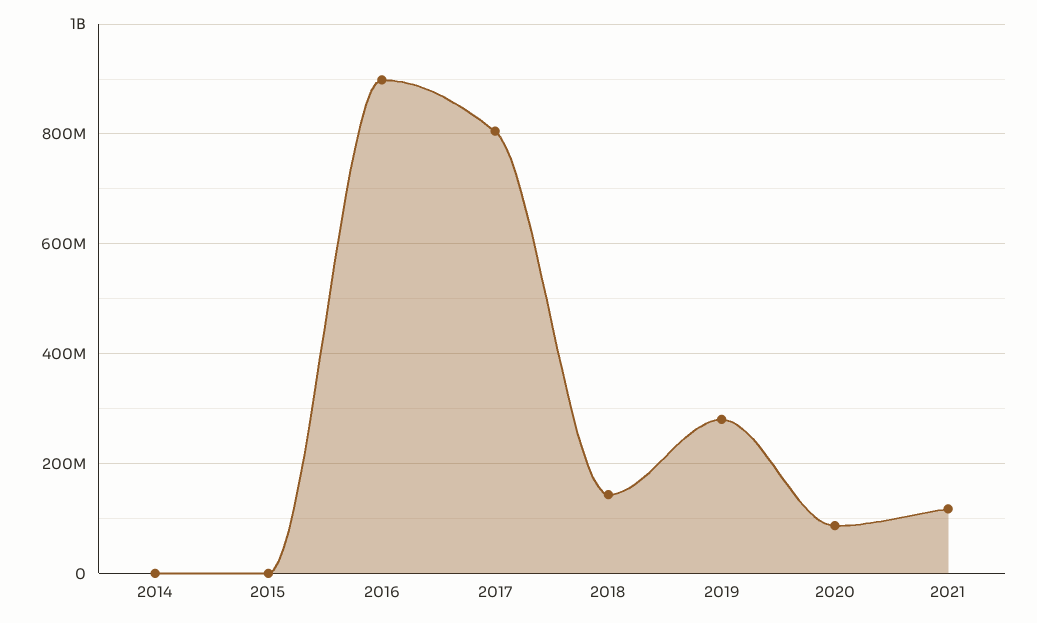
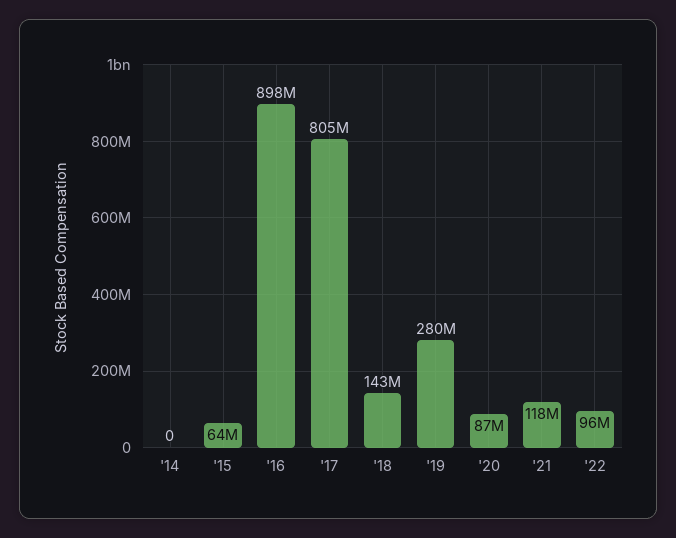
2015: 0 -> 64000000
'22: none -> 96000000

